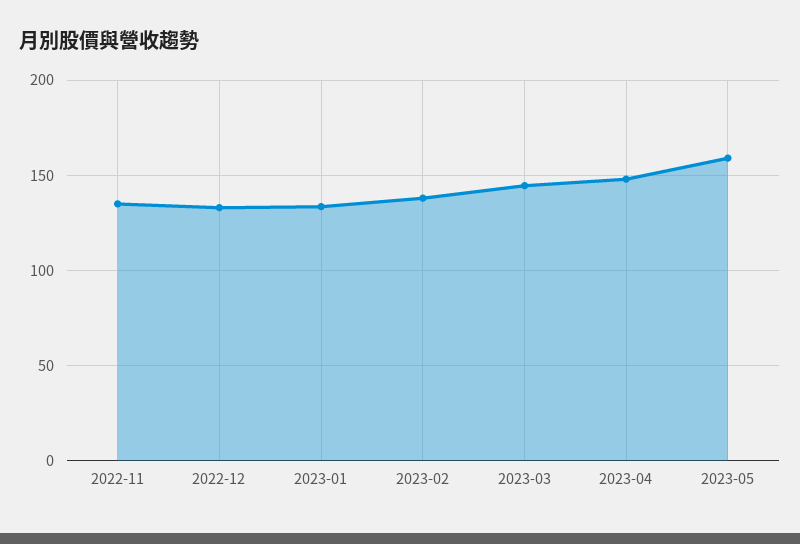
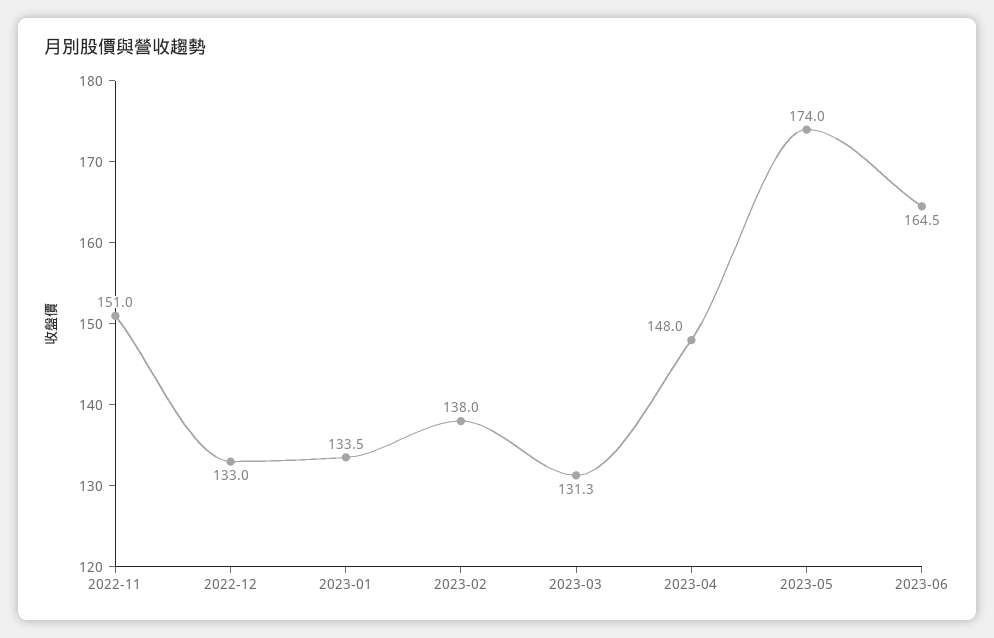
2022-11: 135 -> 151
2023-03: 145 -> 131.3
2023-05: 160 -> 174
2023-06: none -> 164.5

